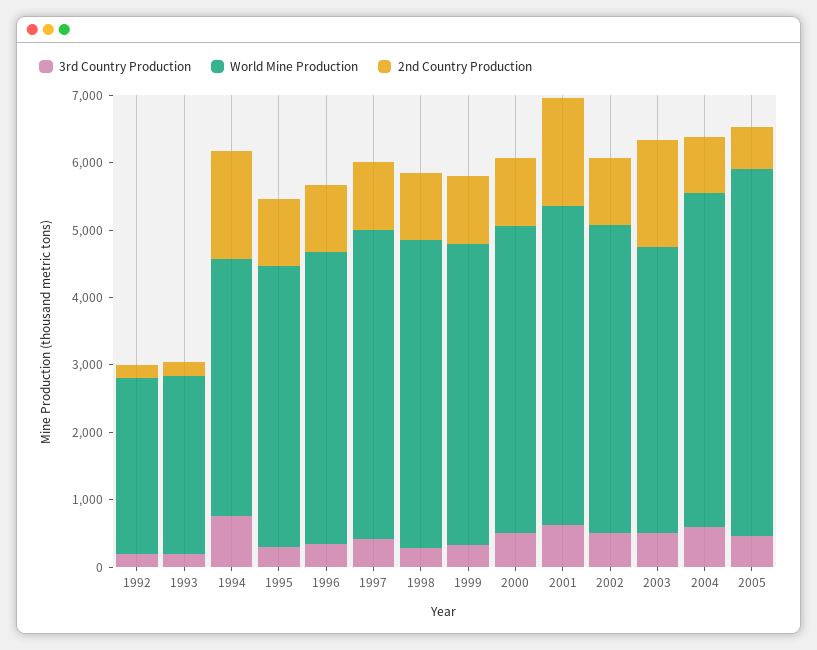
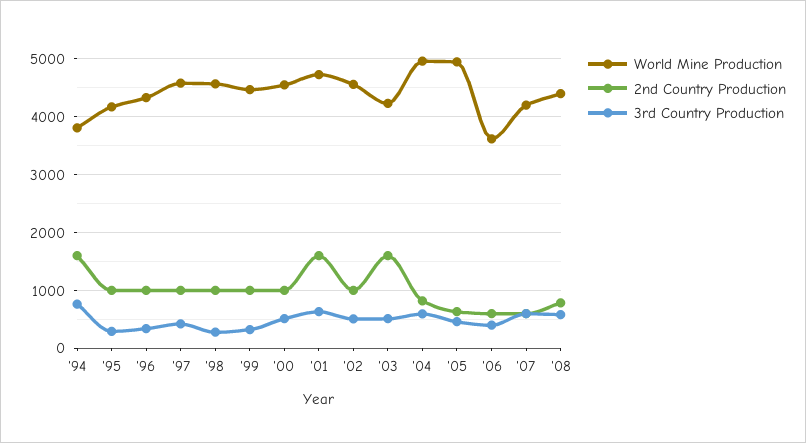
3rd Country Production, 1992: 200 -> none
World Mine Production, 1992: 2600 -> none
2nd Country Production, 1992: 200 -> none
3rd Country Production, 1993: 200 -> none
World Mine Production, 1993: 2600 -> none
2nd Country Production, 1993: 200 -> none
World Mine Production, 2005: 5400 -> 5000
World Mine Production, '06: none -> 3600
2nd Country Production, '06: none -> 600
3rd Country Production, '06: none -> 400
World Mine Production, '07: none -> 4200
2nd Country Production, '07: none -> 600
3rd Country Production, '07: none -> 600
World Mine Production, '08: none -> 4400
2nd Country Production, '08: none -> 800
3rd Country Production, '08: none -> 600

